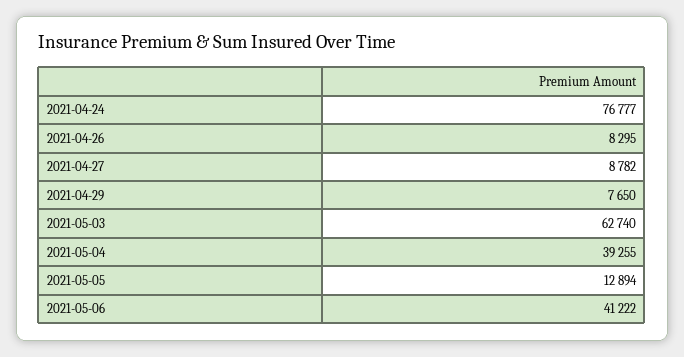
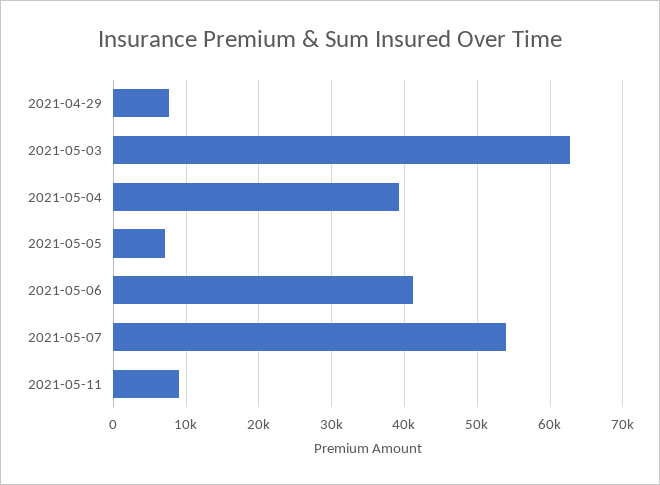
2021-04-24: 76777 -> none
2021-04-26: 8295 -> none
2021-04-27: 8782 -> none
2021-05-05: 12894 -> 7000
2021-05-07: none -> 54000
2021-05-11: none -> 9000

